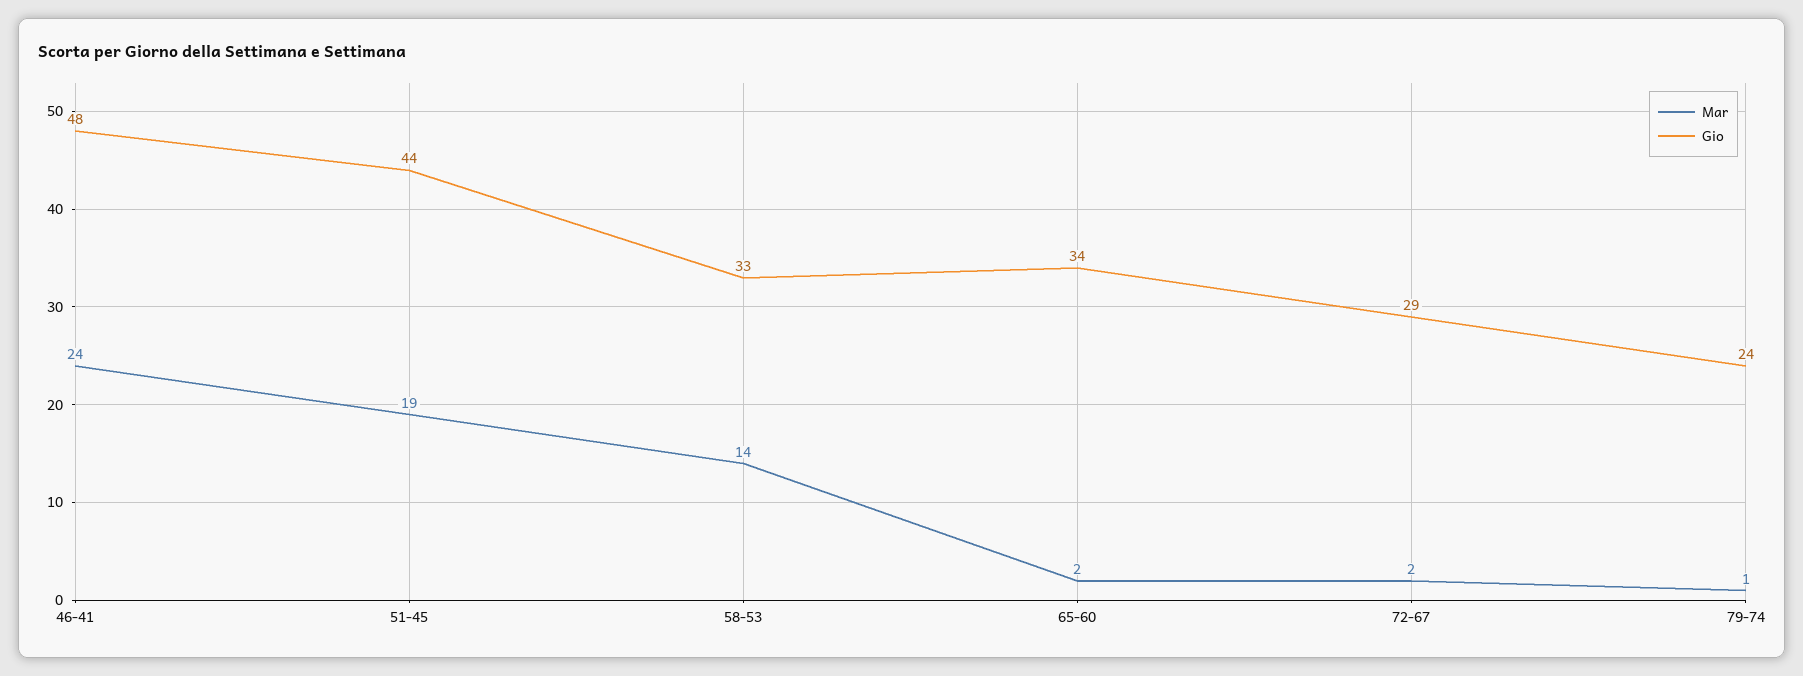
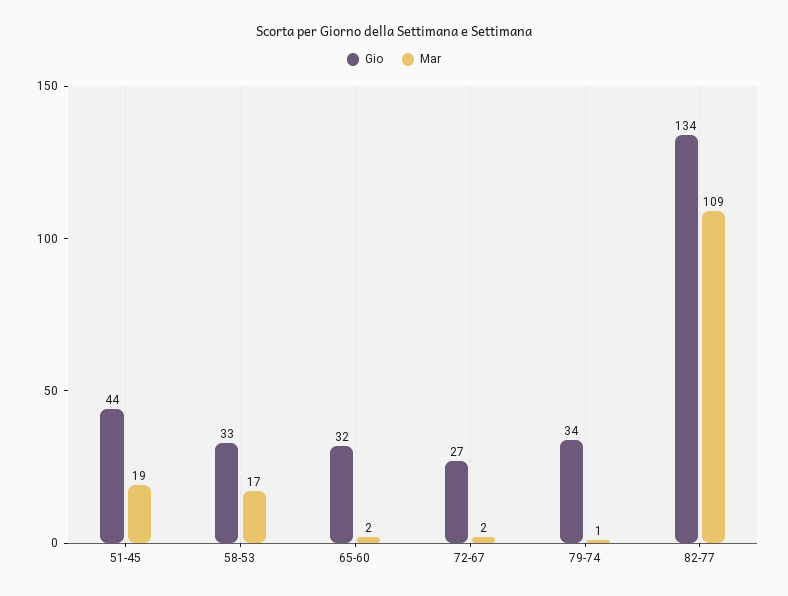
Mar, 46-41: 24 -> none
Gio, 46-41: 48 -> none
Mar, 58-53: 14 -> 17
Gio, 65-60: 34 -> 32
Gio, 72-67: 29 -> 27
Gio, 79-74: 24 -> 34
Gio, 82-77: none -> 134
Mar, 82-77: none -> 109

